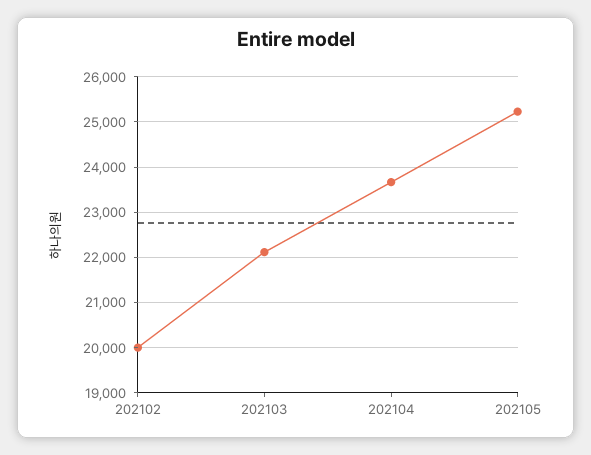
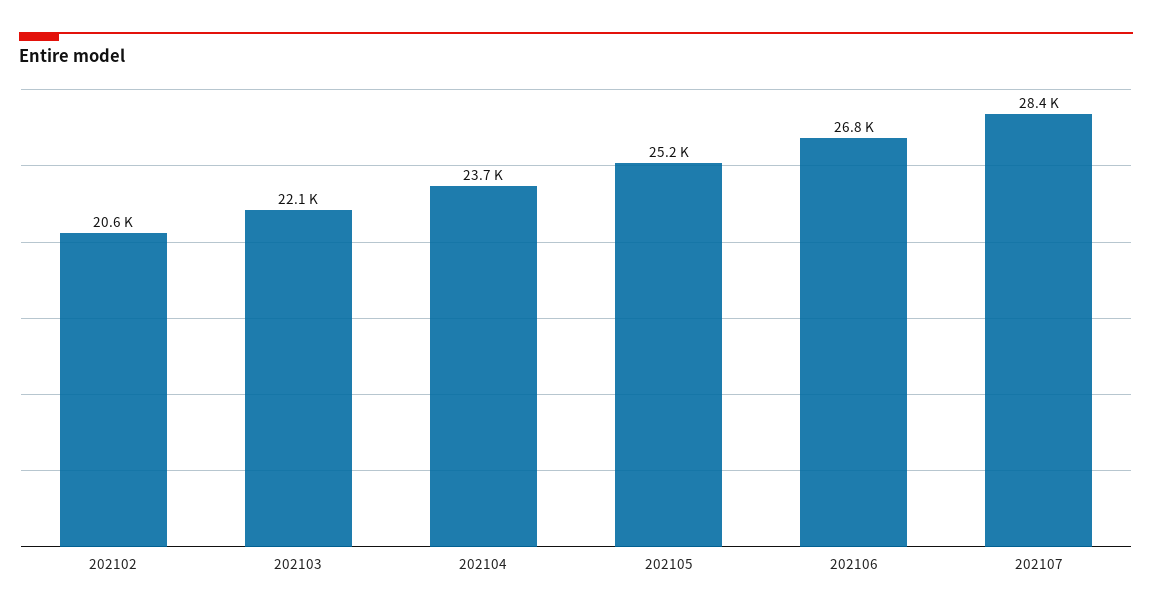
202102: 20000 -> 20600
202106: none -> 26800
202107: none -> 28400

